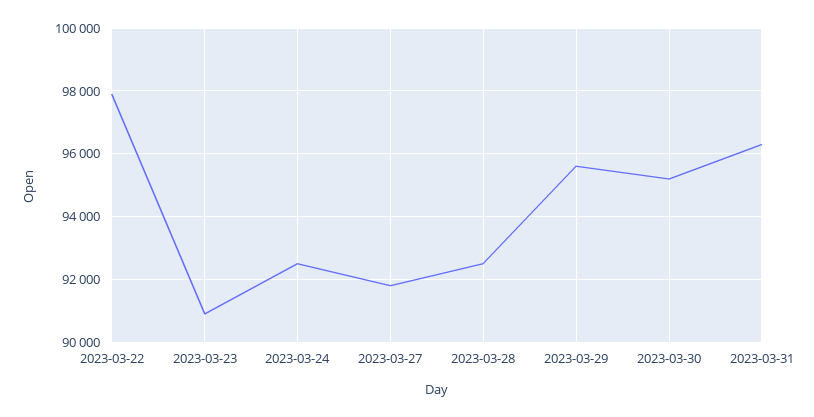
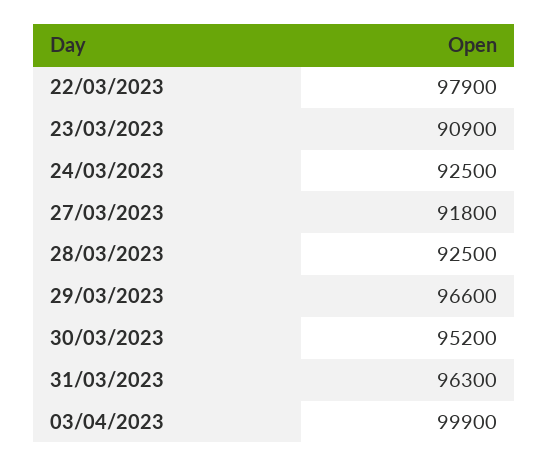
2023-03-29: 95600 -> 96600
03/04/2023: none -> 99900

